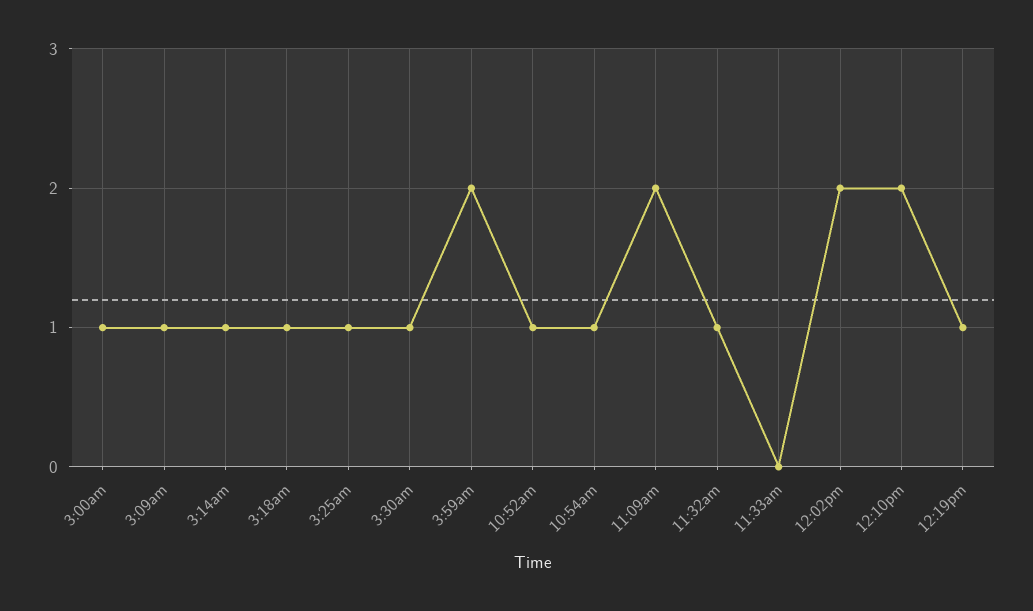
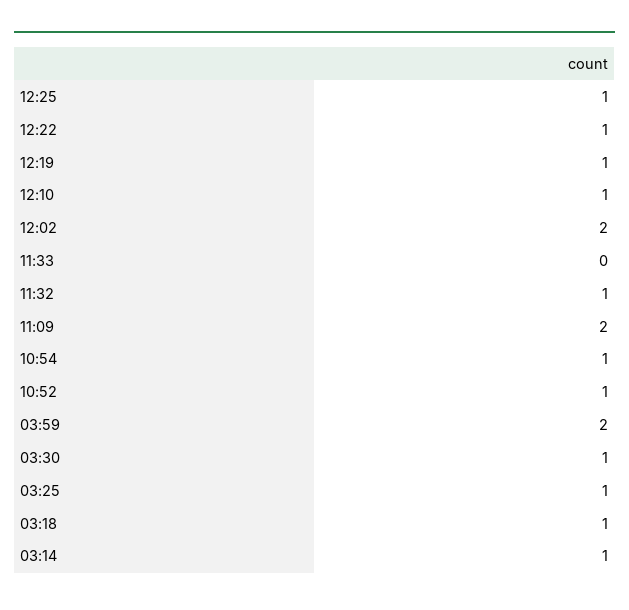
3:00am: 1 -> none
3:09am: 1 -> none
12:10pm: 2 -> 1
12:25: none -> 1
12:22: none -> 1

